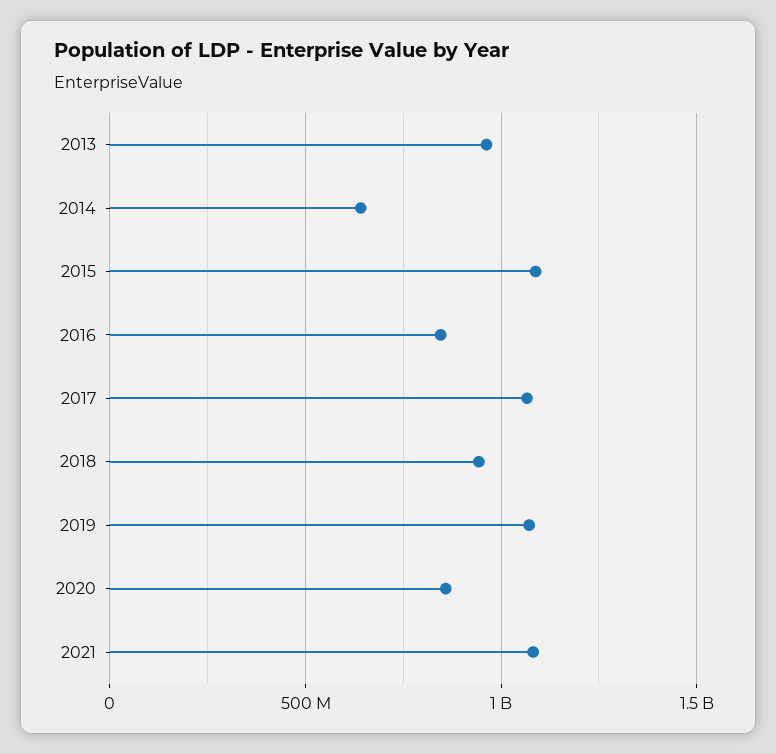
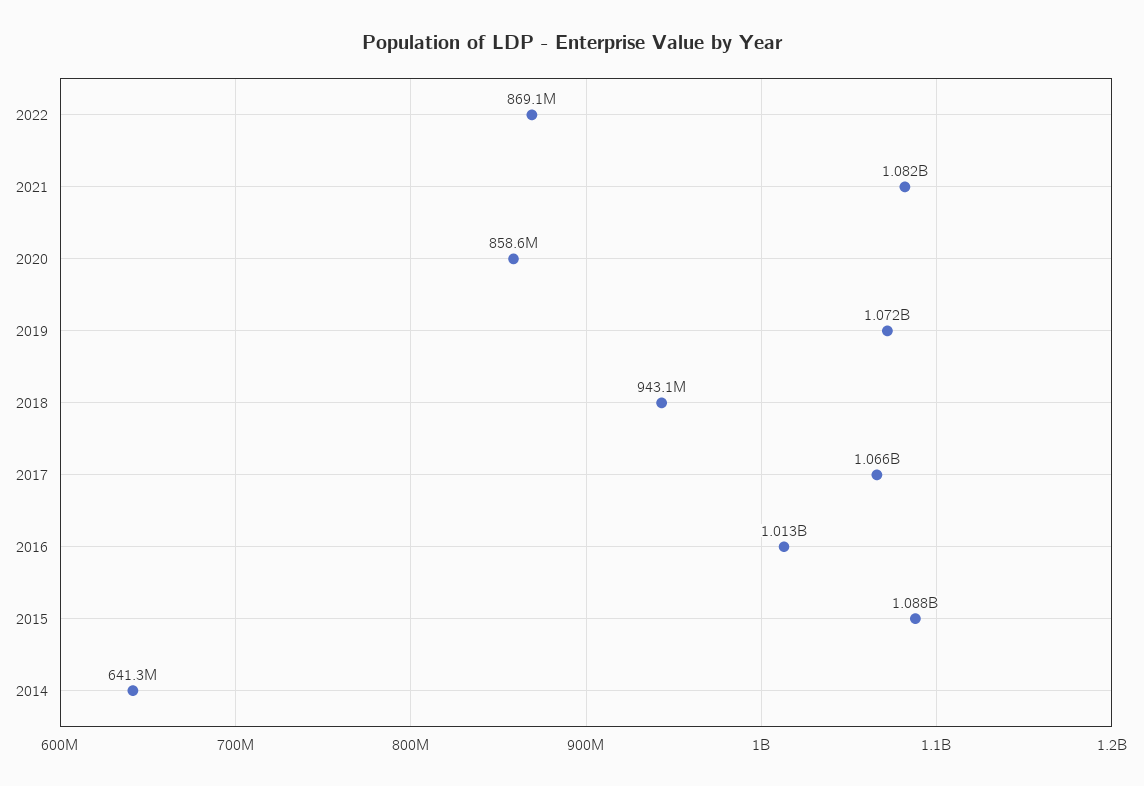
2013: 950000000 -> none
2016: 850000000 -> 1013000000
2022: none -> 869100000

